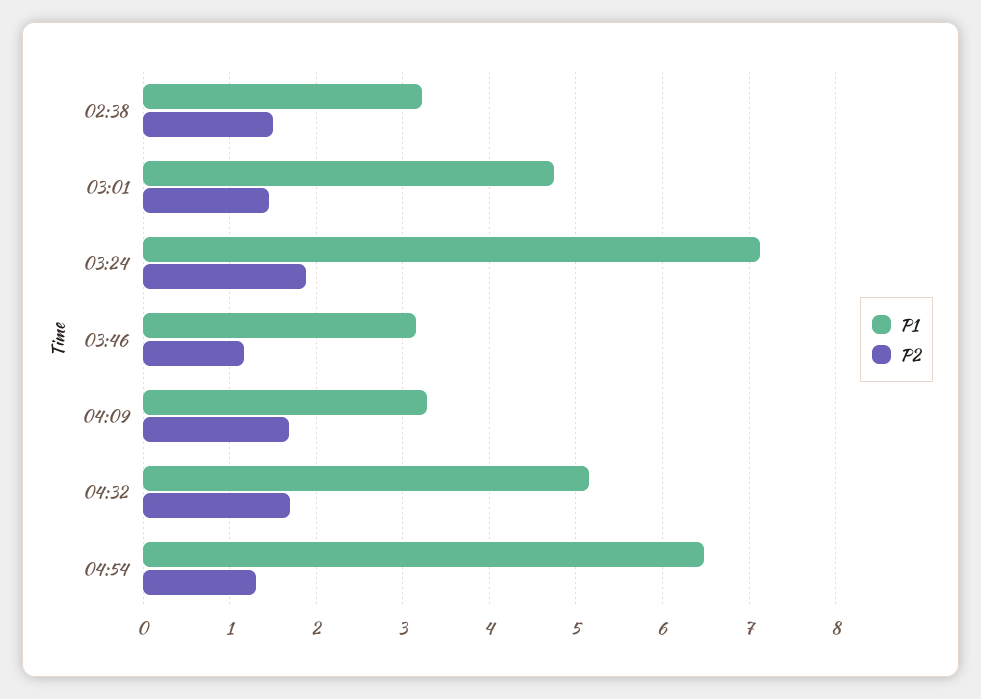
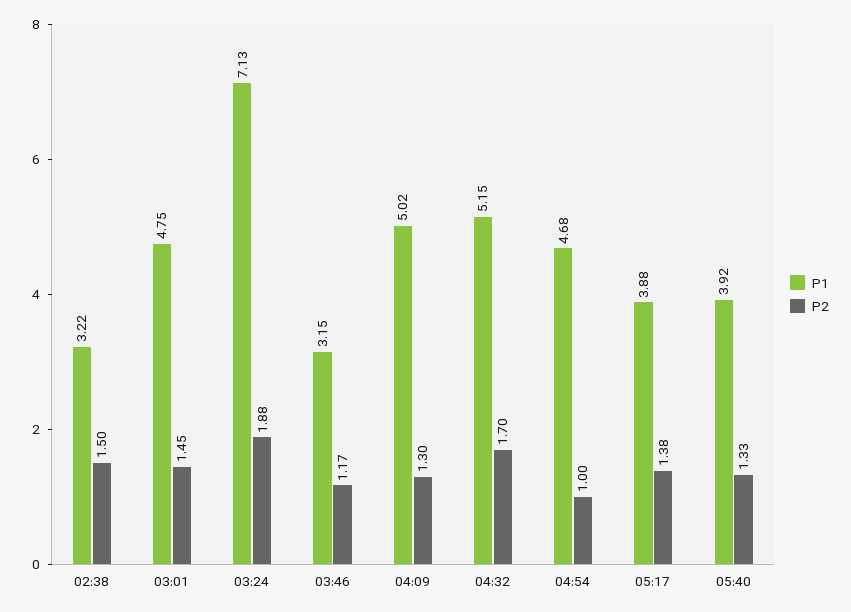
P1, 04:09: 3.3 -> 5.02
P2, 04:09: 1.7 -> 1.3
P1, 04:54: 6.5 -> 4.68
P2, 04:54: 1.3 -> 1
P1, 05:17: none -> 3.88
P2, 05:17: none -> 1.38
P1, 05:40: none -> 3.92
P2, 05:40: none -> 1.33

